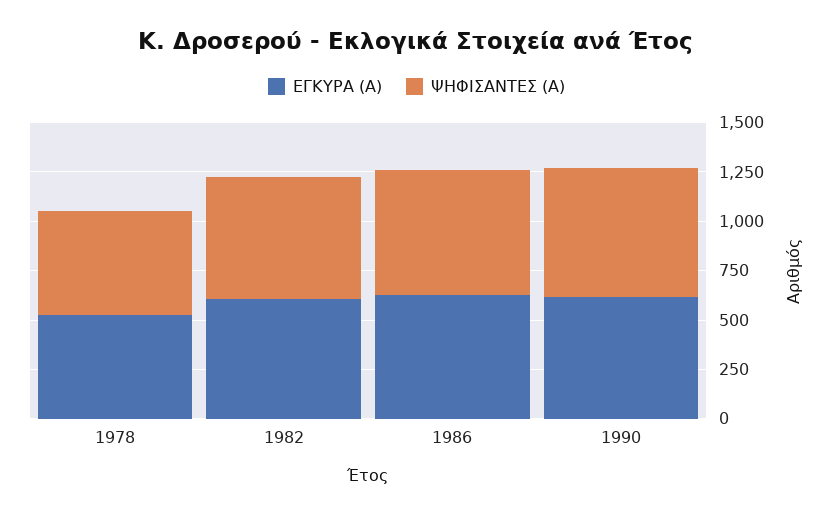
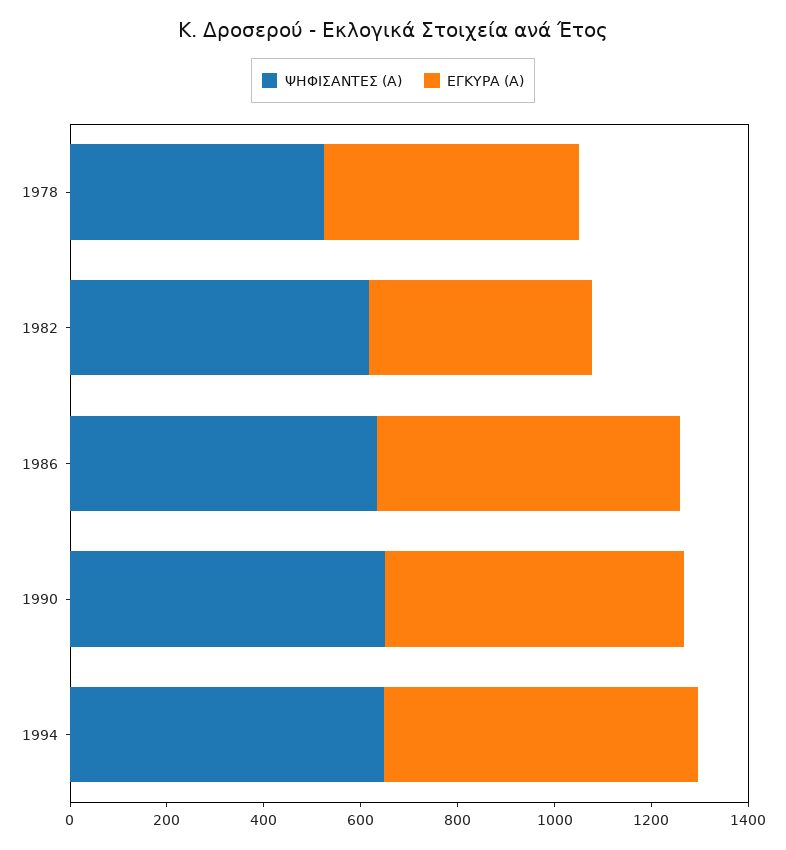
ΕΓΚΥΡΑ (Α), 1982: 600 -> 450
ΨΗΦΙΣΑΝΤΕΣ (Α), 1994: none -> 650
ΕΓΚΥΡΑ (Α), 1994: none -> 650

